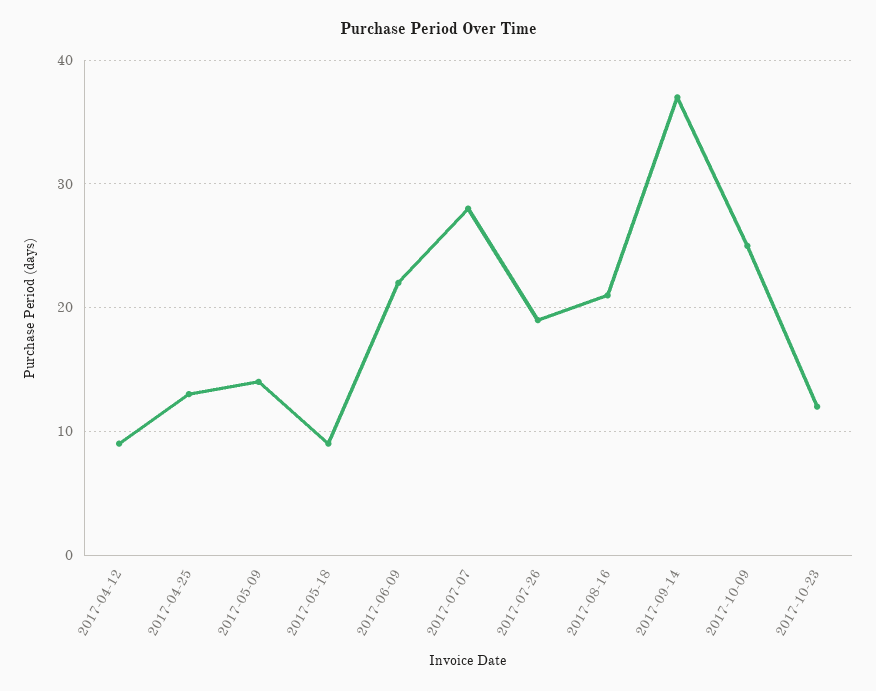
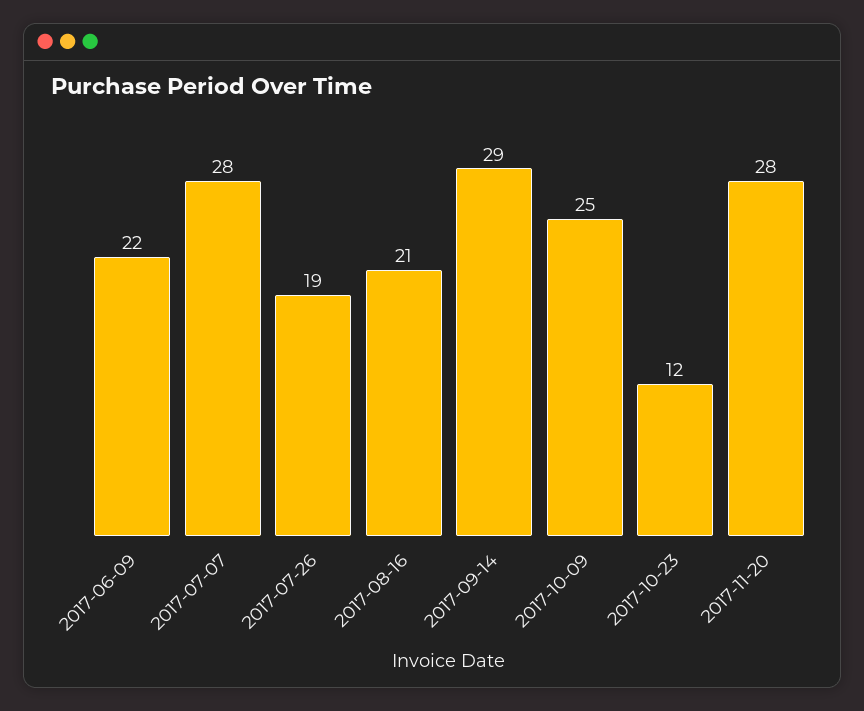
2017-04-12: 9 -> none
2017-04-25: 13 -> none
2017-05-09: 14 -> none
2017-05-18: 9 -> none
2017-09-14: 37 -> 29
2017-11-20: none -> 28

